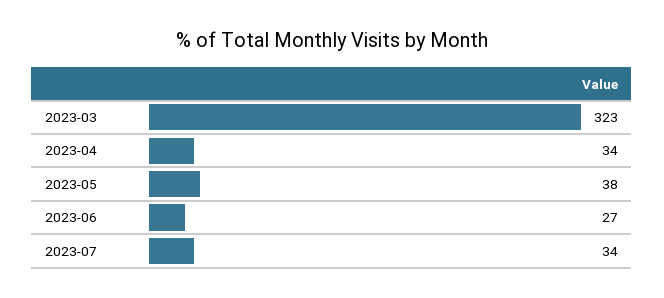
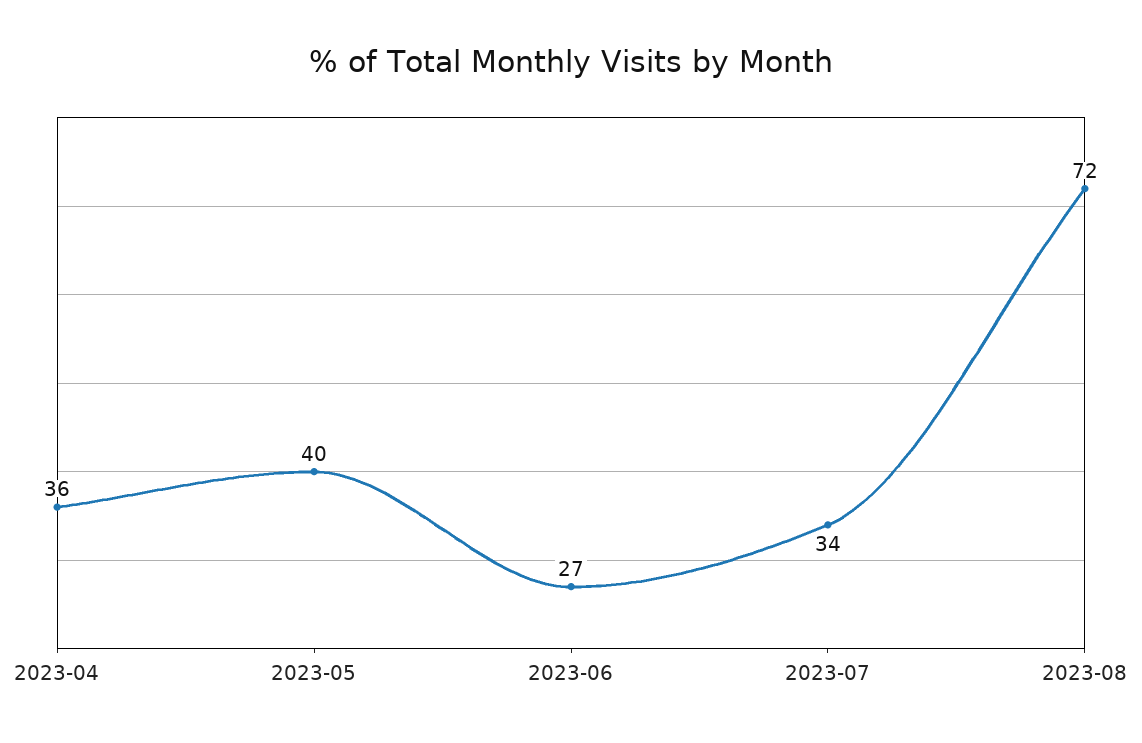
2023-03: 323 -> none
2023-04: 34 -> 36
2023-05: 38 -> 40
2023-08: none -> 72

